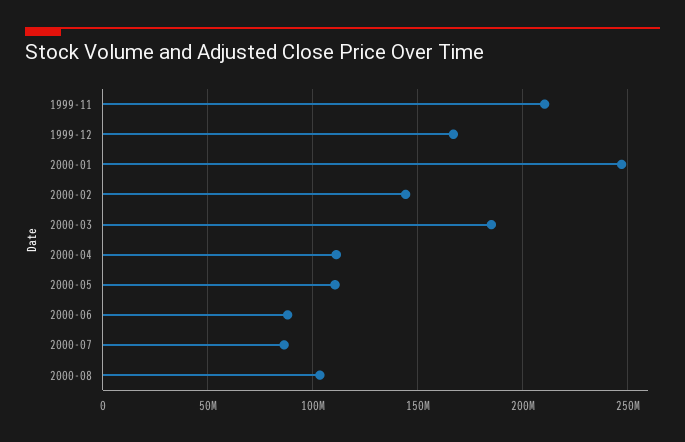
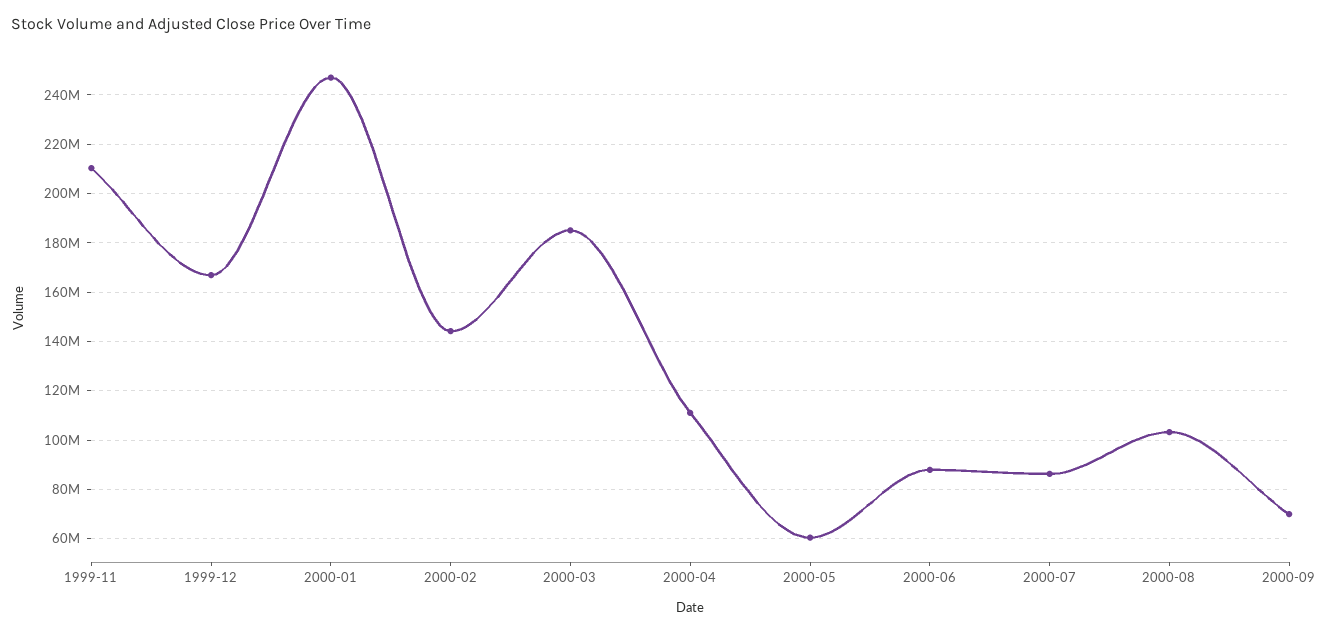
2000-05: 110000000 -> 60000000
2000-09: none -> 70000000

